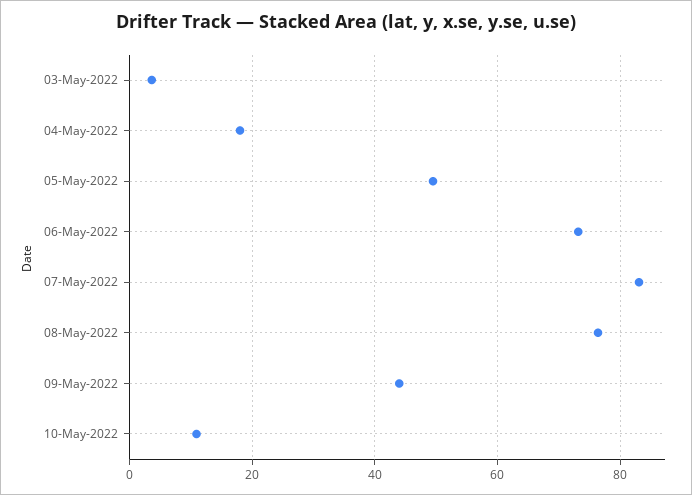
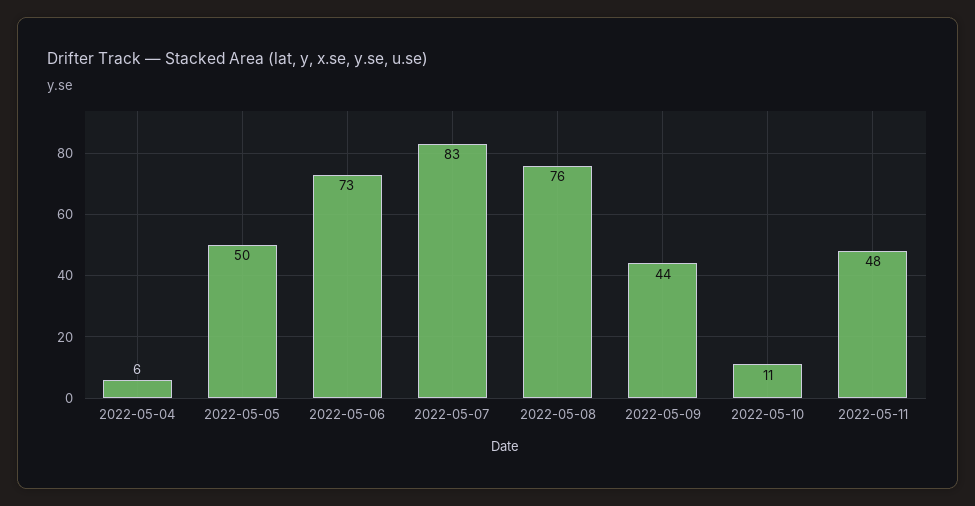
03-May-2022: 4 -> none
04-May-2022: 18 -> 6
2022-05-11: none -> 48

